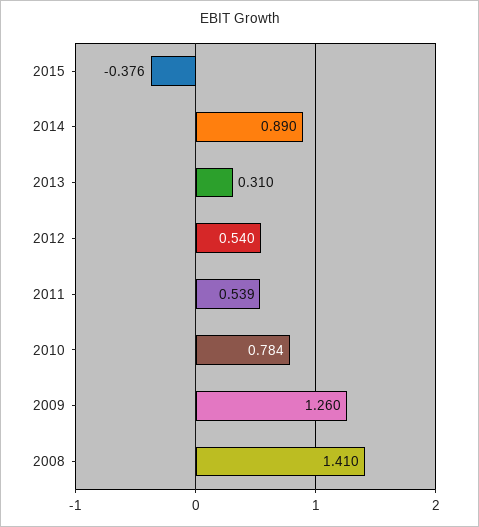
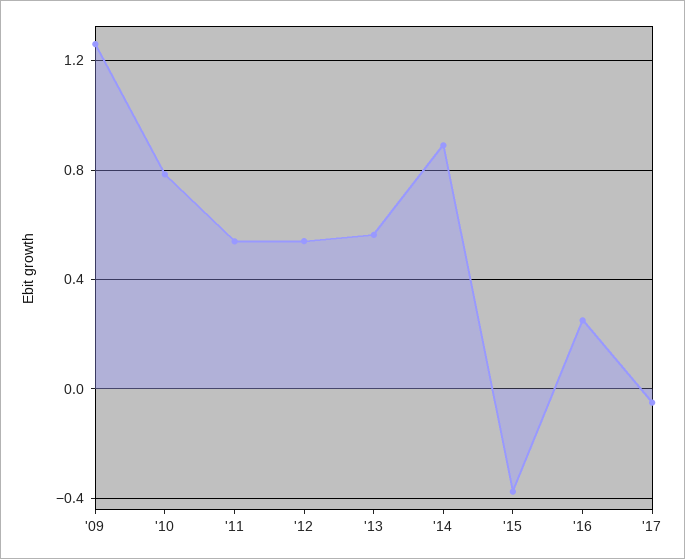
2013: 0.31 -> 0.55
2008: 1.41 -> none
'16: none -> 0.25
'17: none -> -0.05

